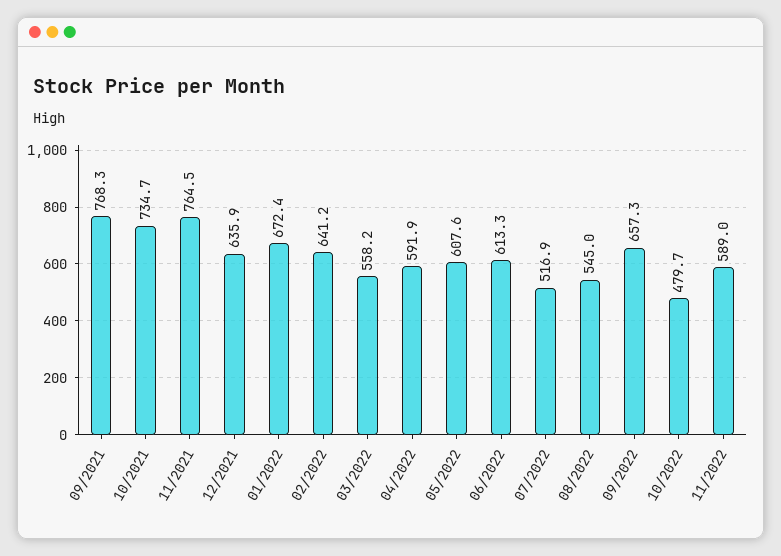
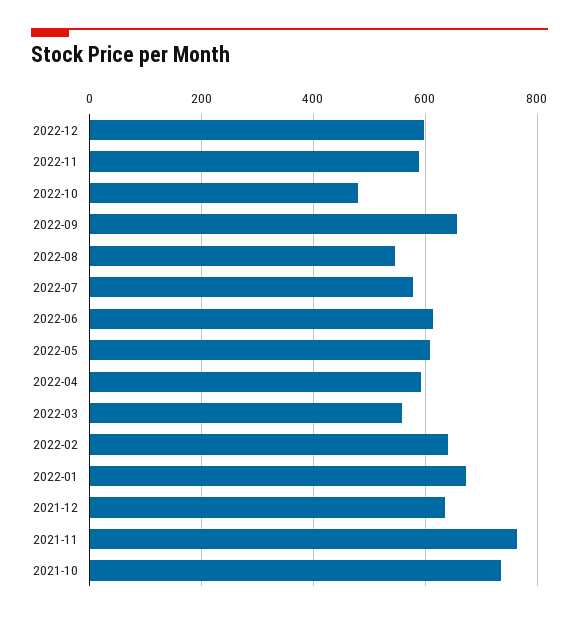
09/2021: 768.3 -> none
07/2022: 516.9 -> 580
2022-12: none -> 600

